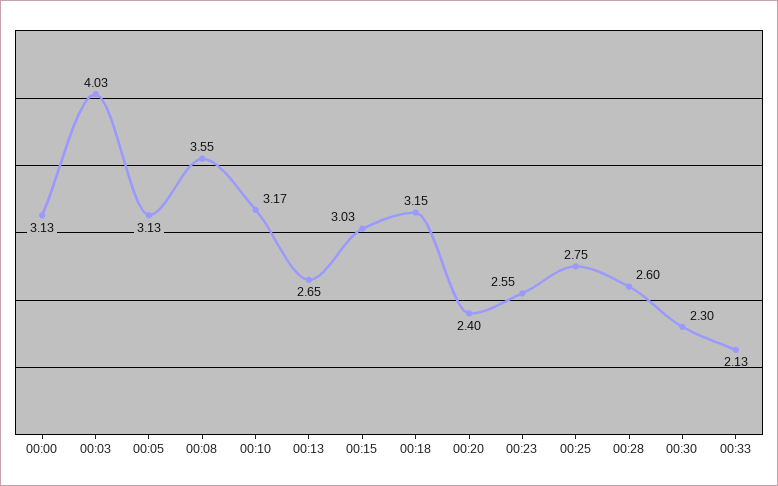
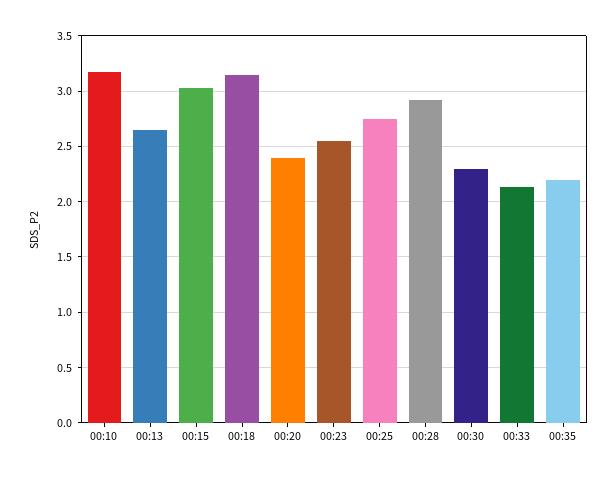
00:00: 3.13 -> none
00:03: 4.03 -> none
00:05: 3.13 -> none
00:08: 3.55 -> none
00:28: 2.6 -> 2.9
00:35: none -> 2.2

